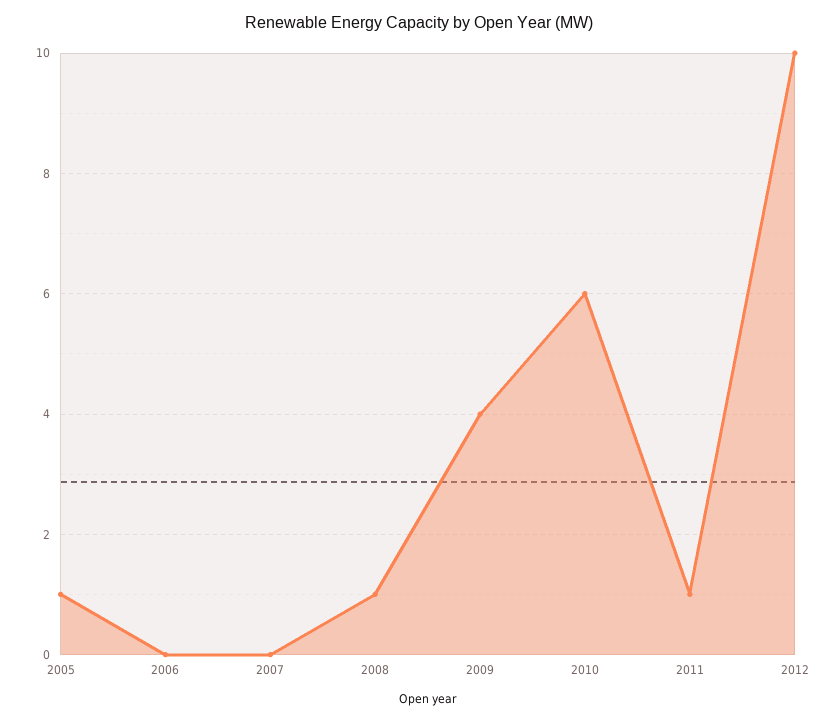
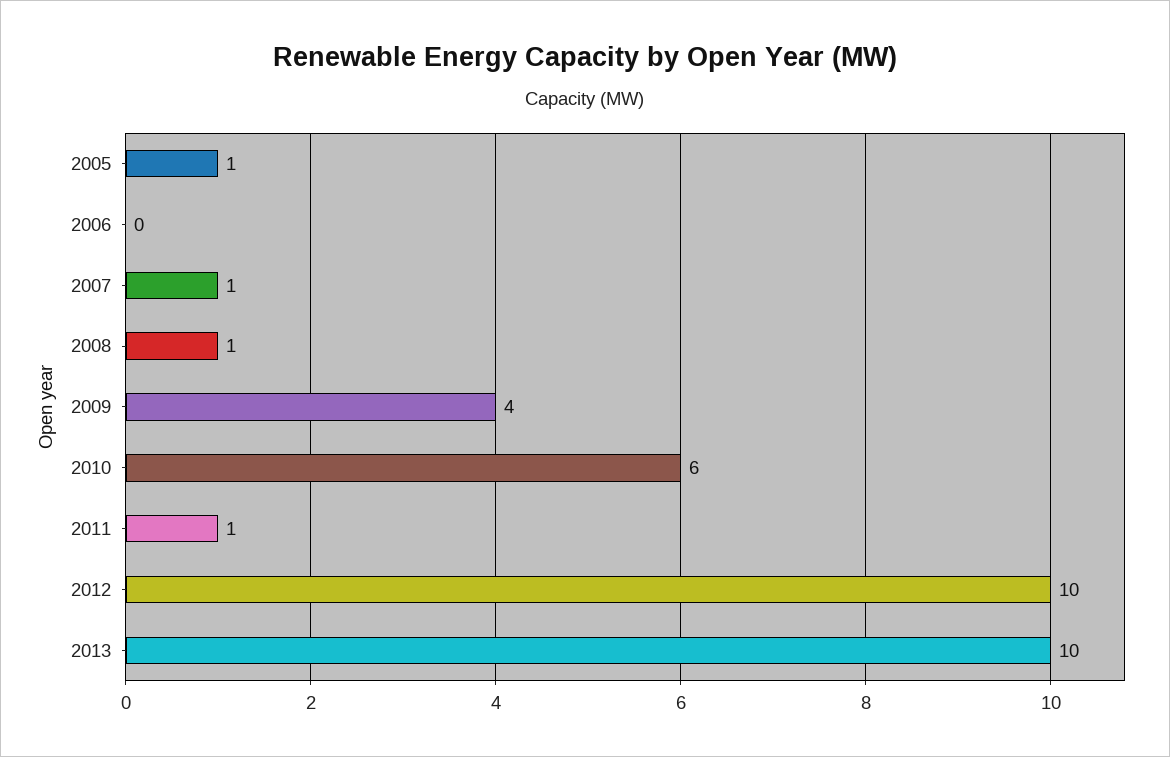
2007: 0 -> 1
2013: none -> 10

